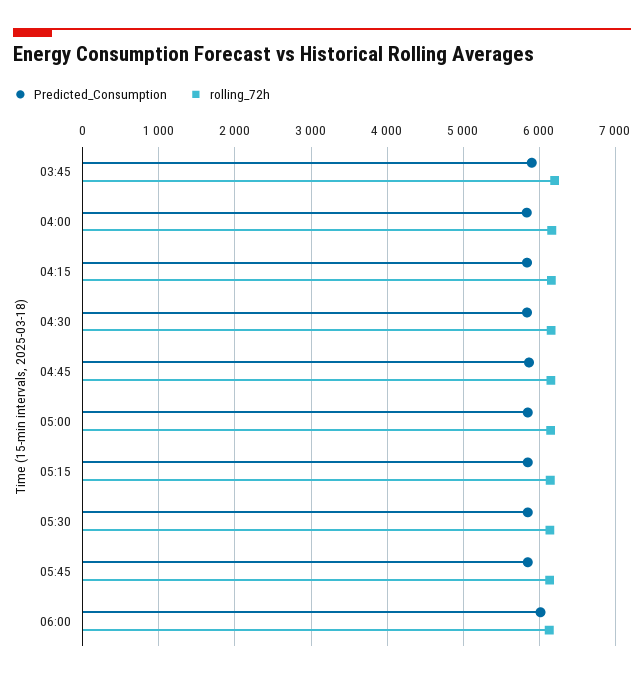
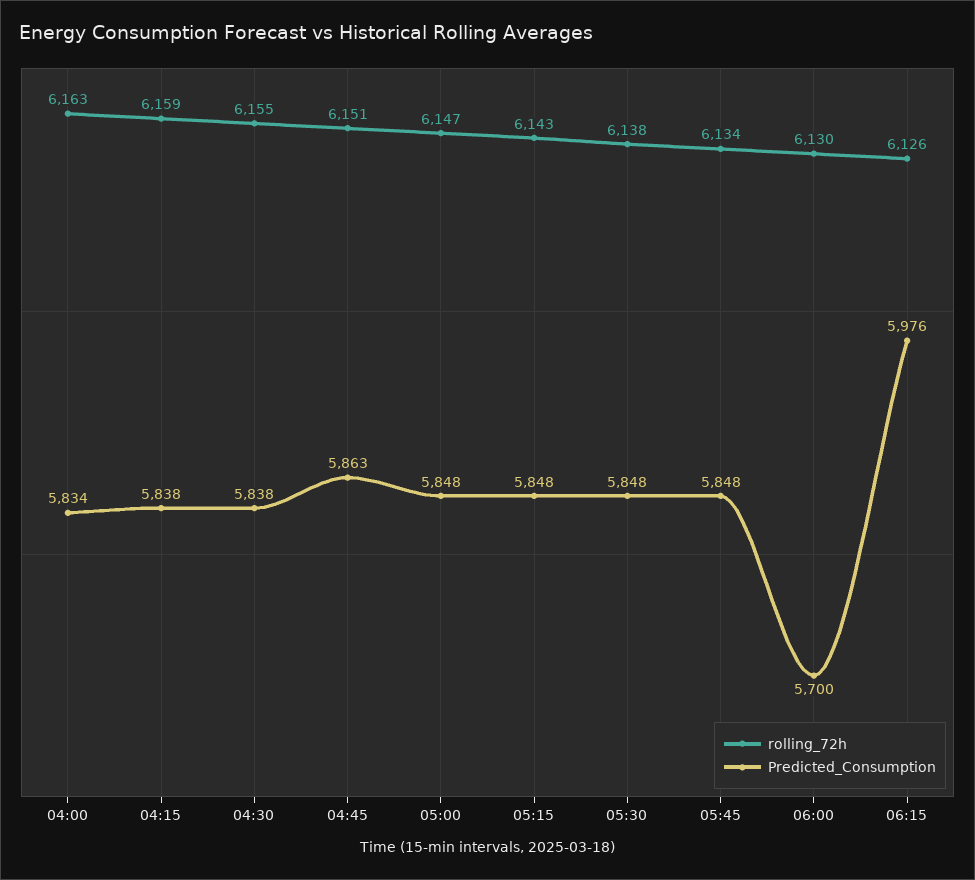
Predicted_Consumption, 03:45: 5900 -> none
rolling_72h, 03:45: 6200 -> none
Predicted_Consumption, 06:00: 6000 -> 5700
rolling_72h, 06:15: none -> 6126
Predicted_Consumption, 06:15: none -> 5976

